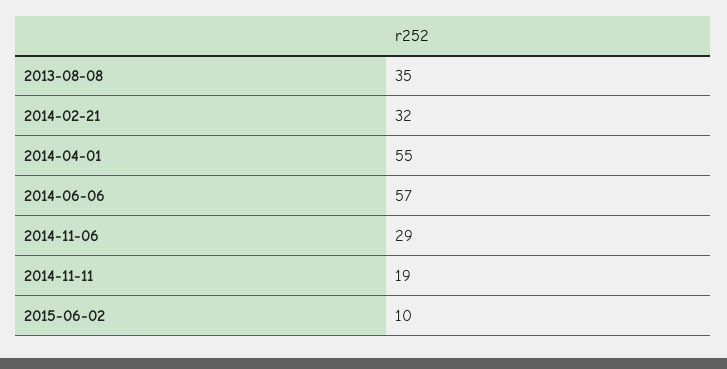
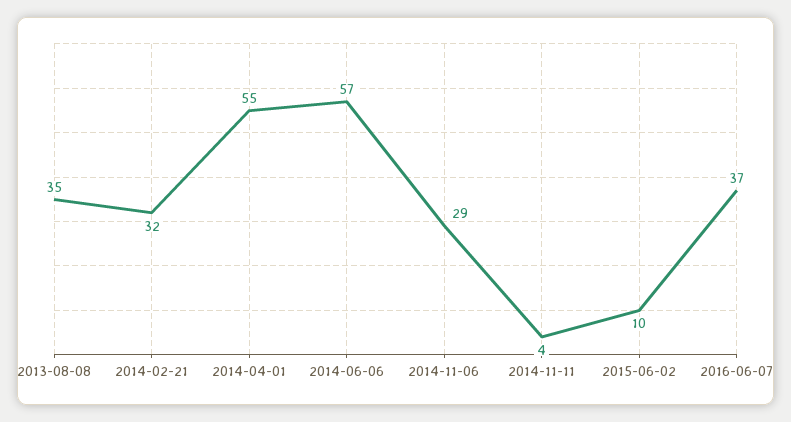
2014-11-11: 19 -> 4
2016-06-07: none -> 37

